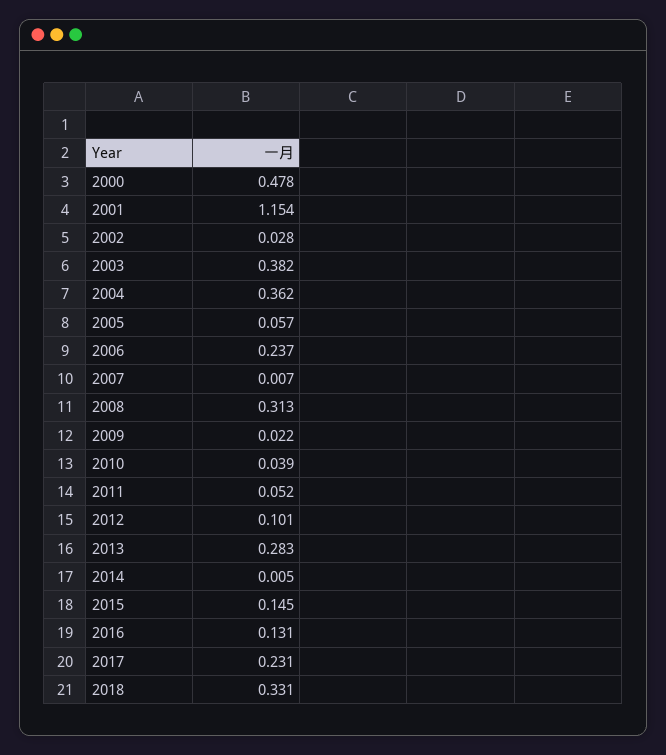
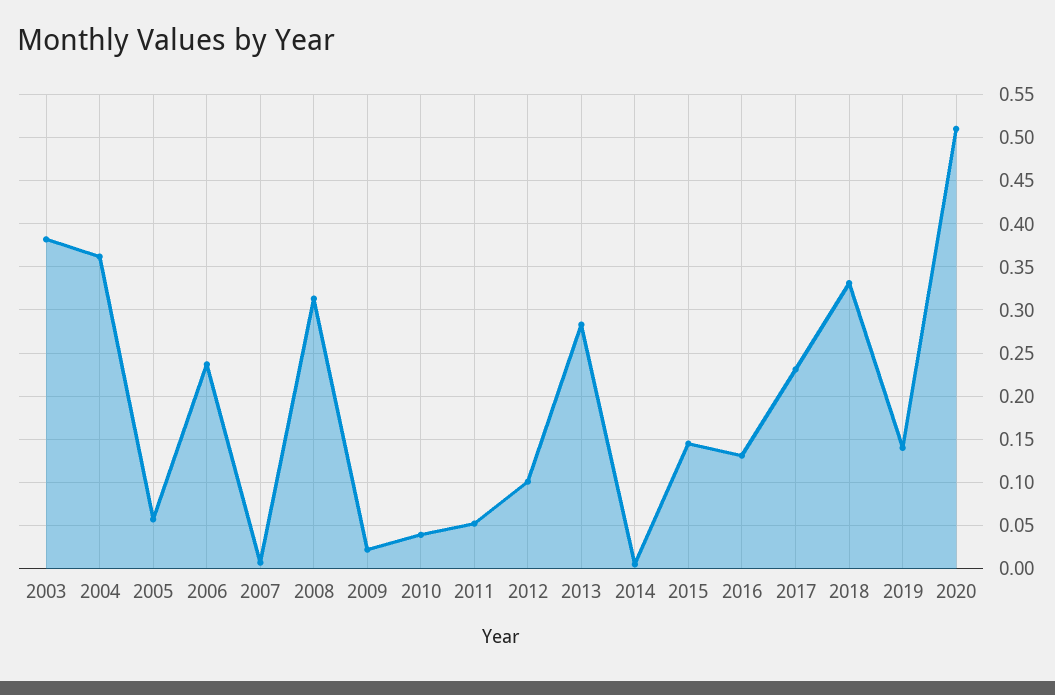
2000: 0.478 -> none
2001: 1.154 -> none
2002: 0.028 -> none
2019: none -> 0.14
2020: none -> 0.51

